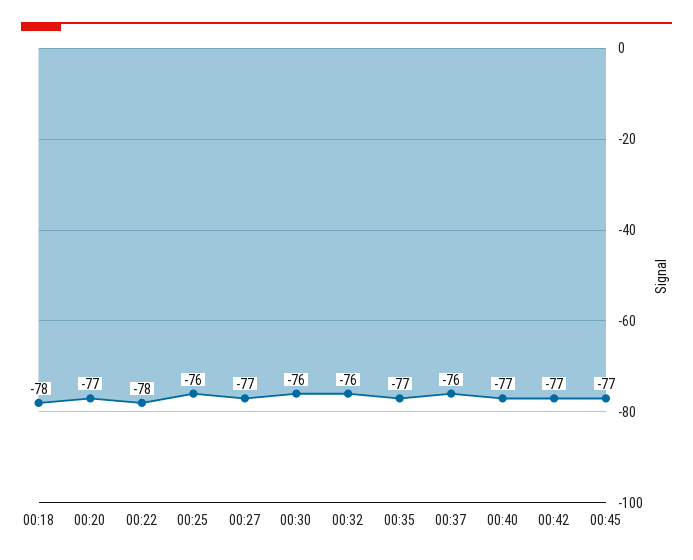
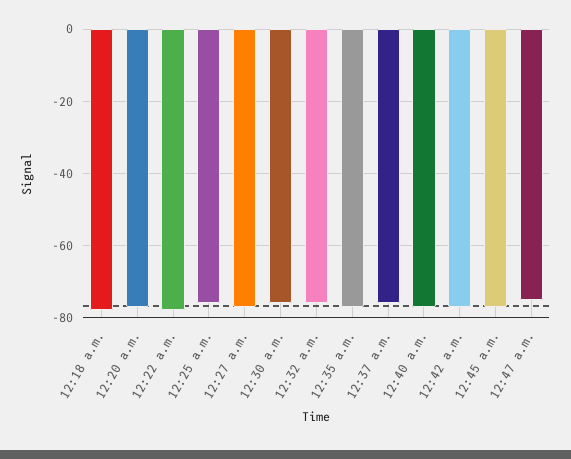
12:47 a.m.: none -> -75

